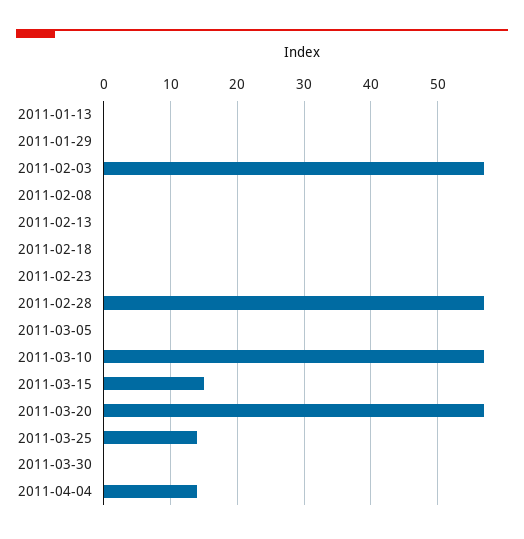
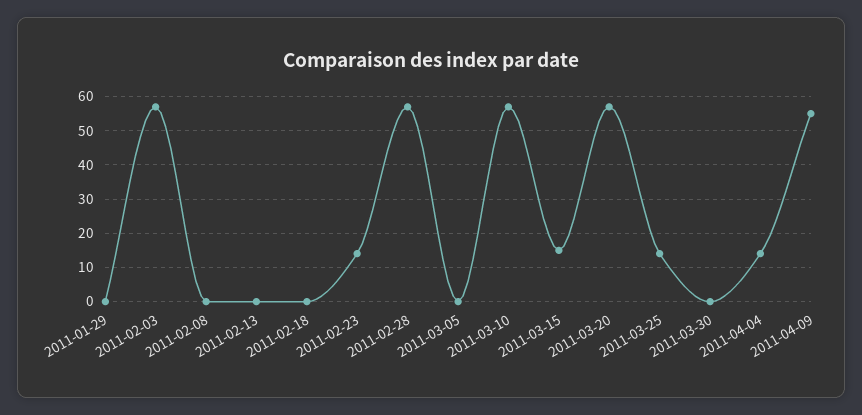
2011-01-13: 0 -> none
2011-02-23: 0 -> 15
2011-04-09: none -> 55

